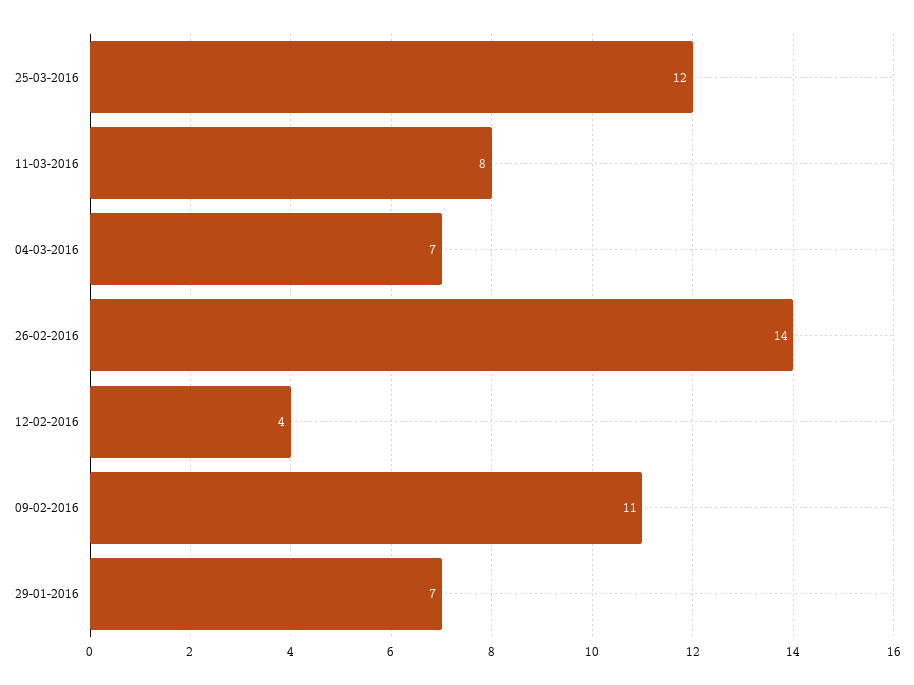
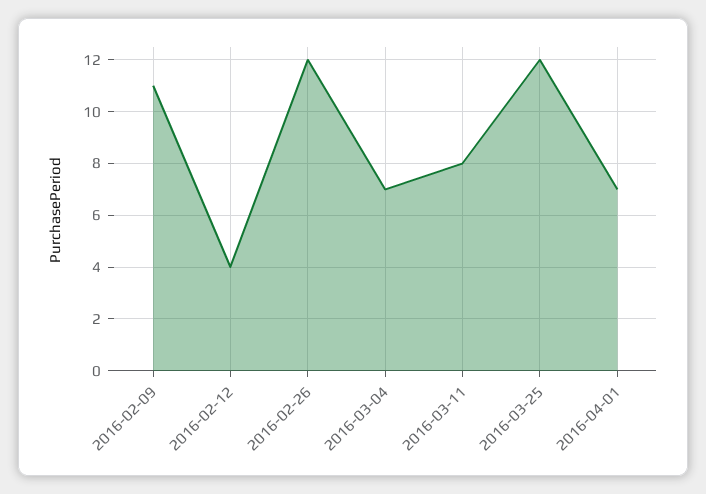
26-02-2016: 14 -> 12
29-01-2016: 7 -> none
2016-04-01: none -> 7

